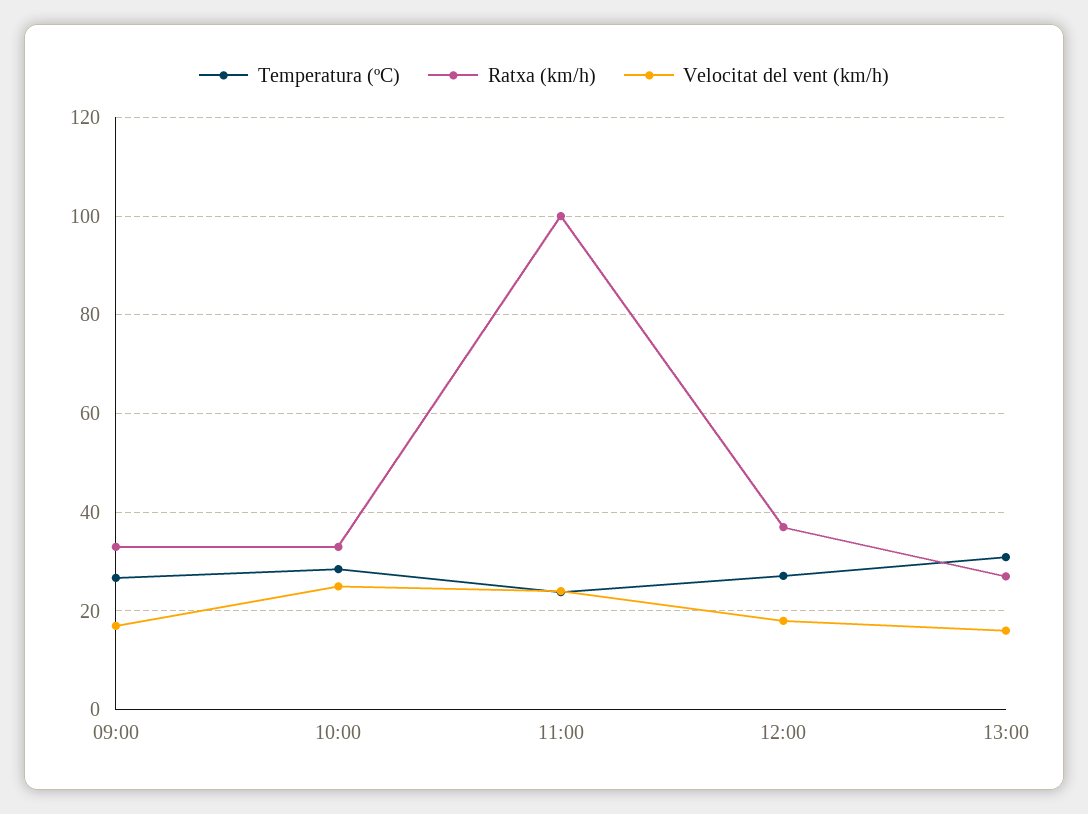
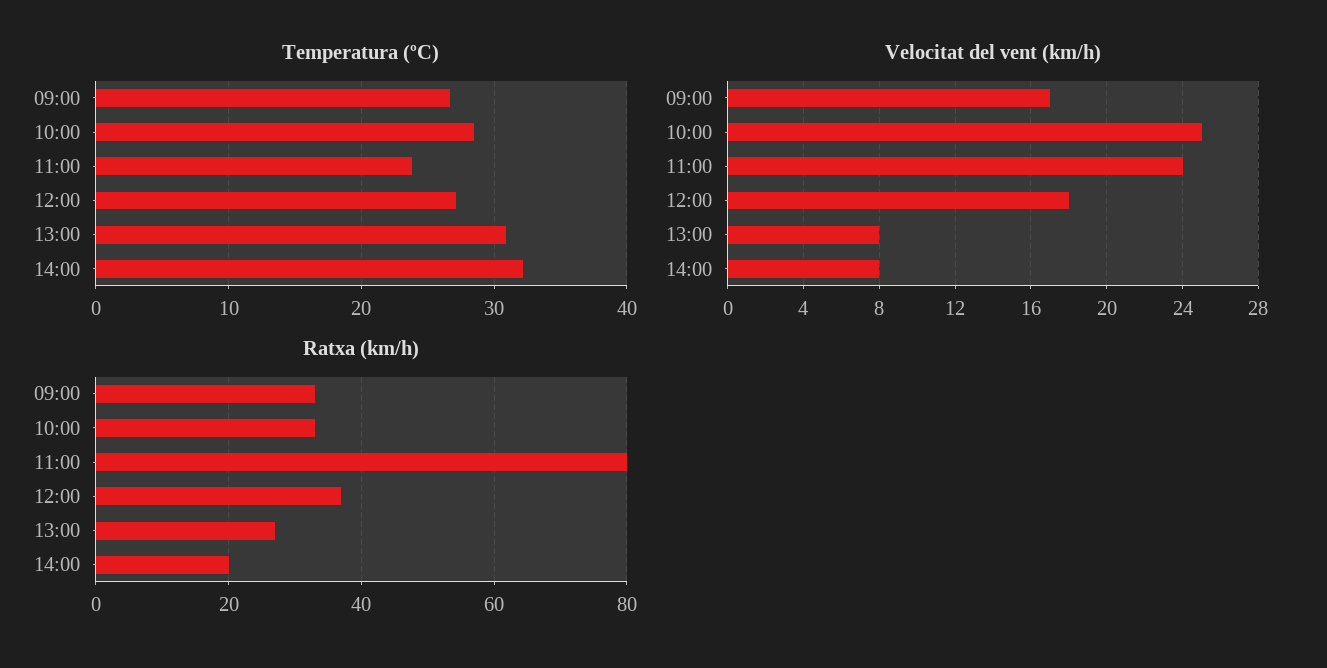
Ratxa (km/h), 11:00: 100 -> 80
Velocitat del vent (km/h), 13:00: 16 -> 8
Temperatura (ºC), 14:00: none -> 32
Velocitat del vent (km/h), 14:00: none -> 8
Ratxa (km/h), 14:00: none -> 20

